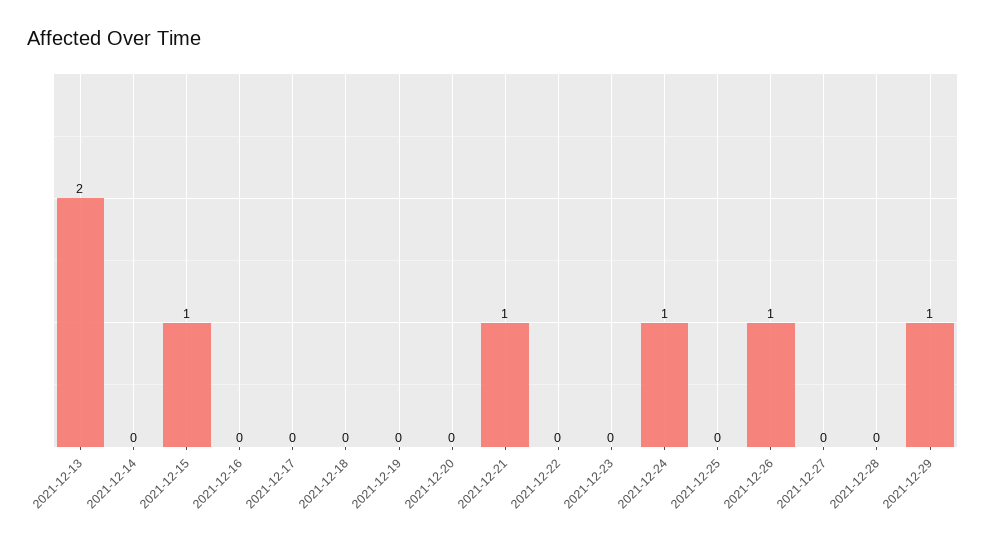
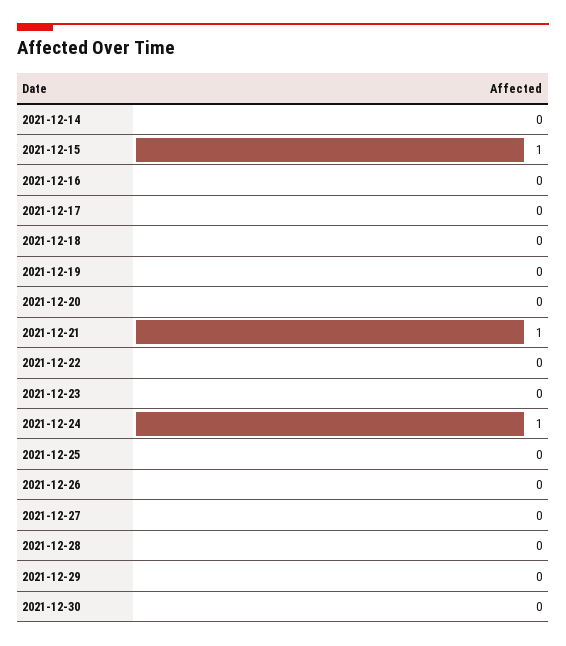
2021-12-13: 2 -> none
2021-12-26: 1 -> 0
2021-12-29: 1 -> 0
2021-12-30: none -> 0

